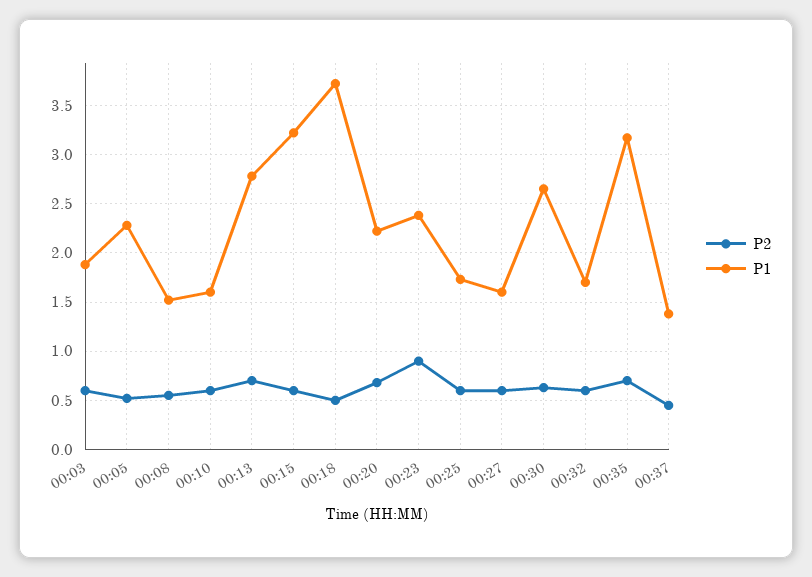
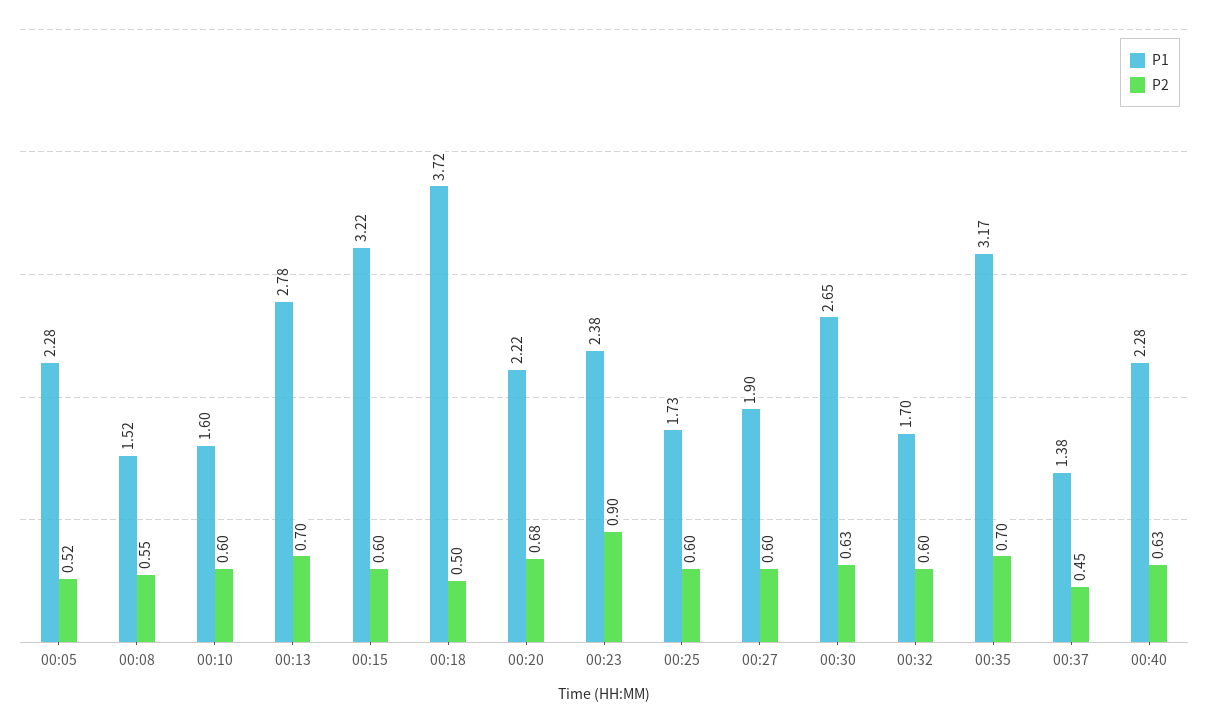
P2, 00:03: 0.6 -> none
P1, 00:03: 1.9 -> none
P1, 00:27: 1.6 -> 1.9
P1, 00:40: none -> 2.28
P2, 00:40: none -> 0.63

